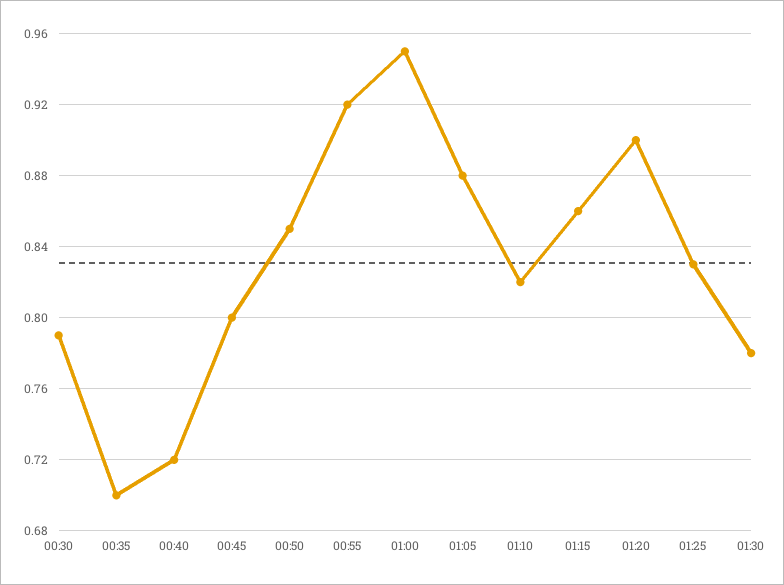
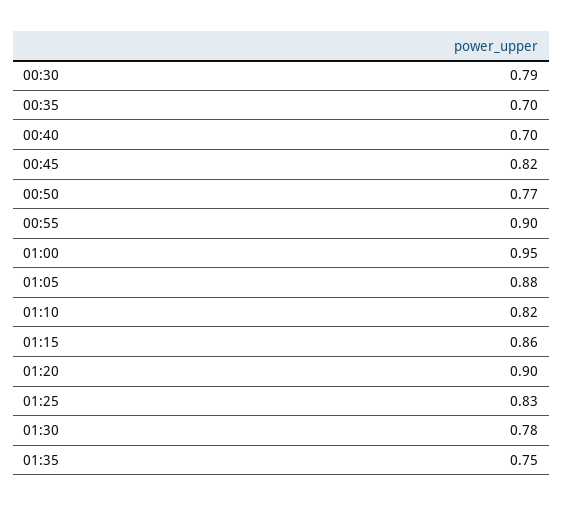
00:40: 0.72 -> 0.7
00:45: 0.8 -> 0.82
00:50: 0.85 -> 0.77
00:55: 0.92 -> 0.9
01:35: none -> 0.75

